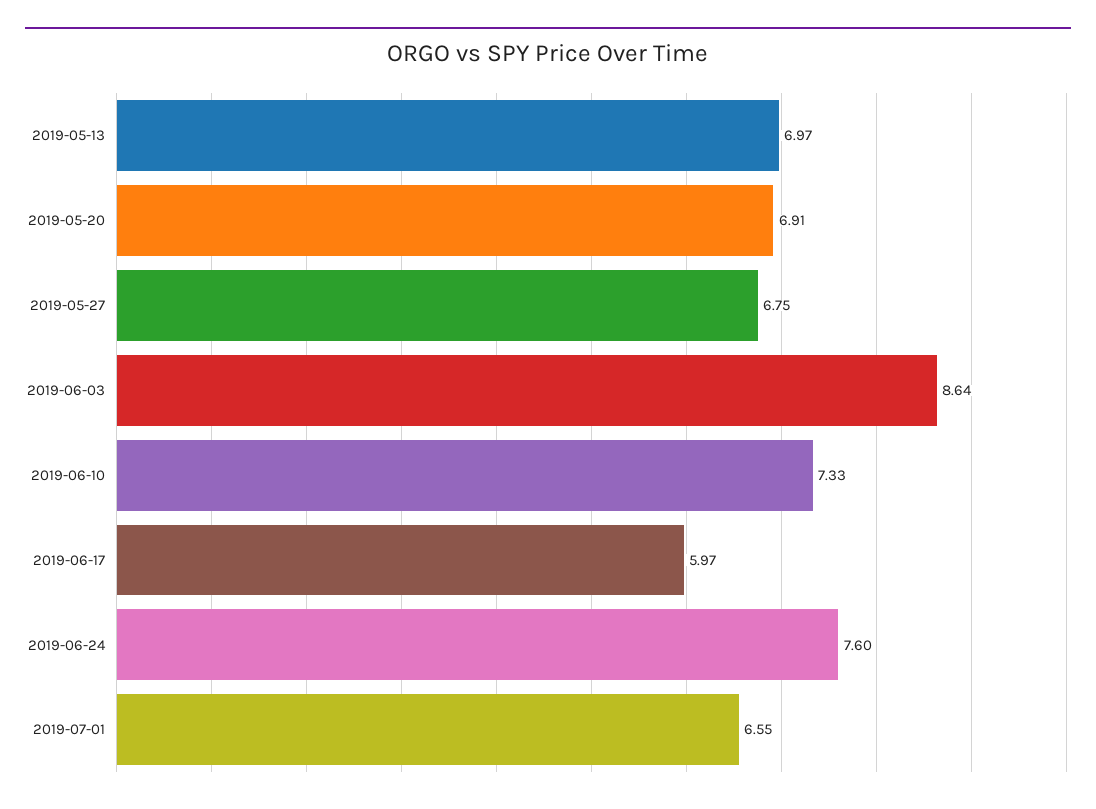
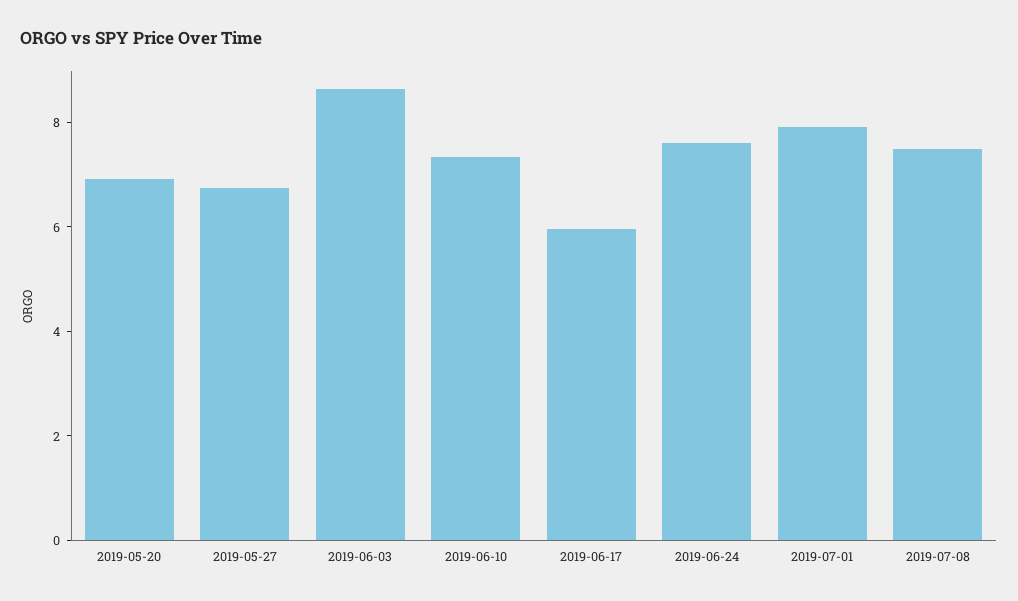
2019-05-13: 6.97 -> none
2019-07-01: 6.55 -> 8
2019-07-08: none -> 7.5

